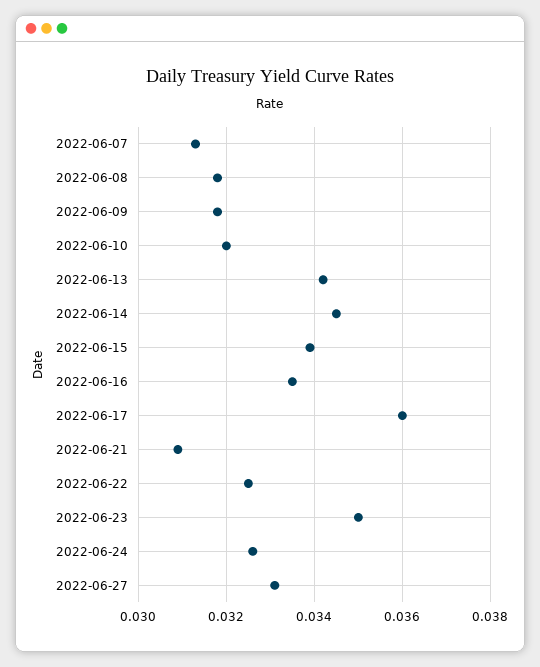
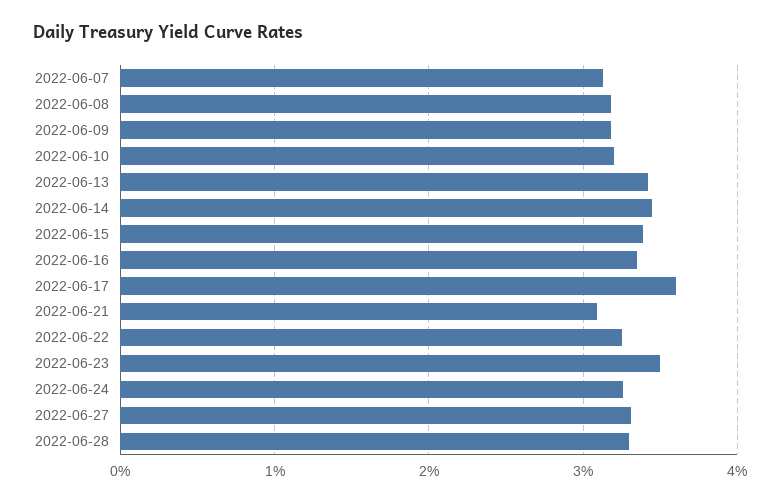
2022-06-28: none -> 0.033

